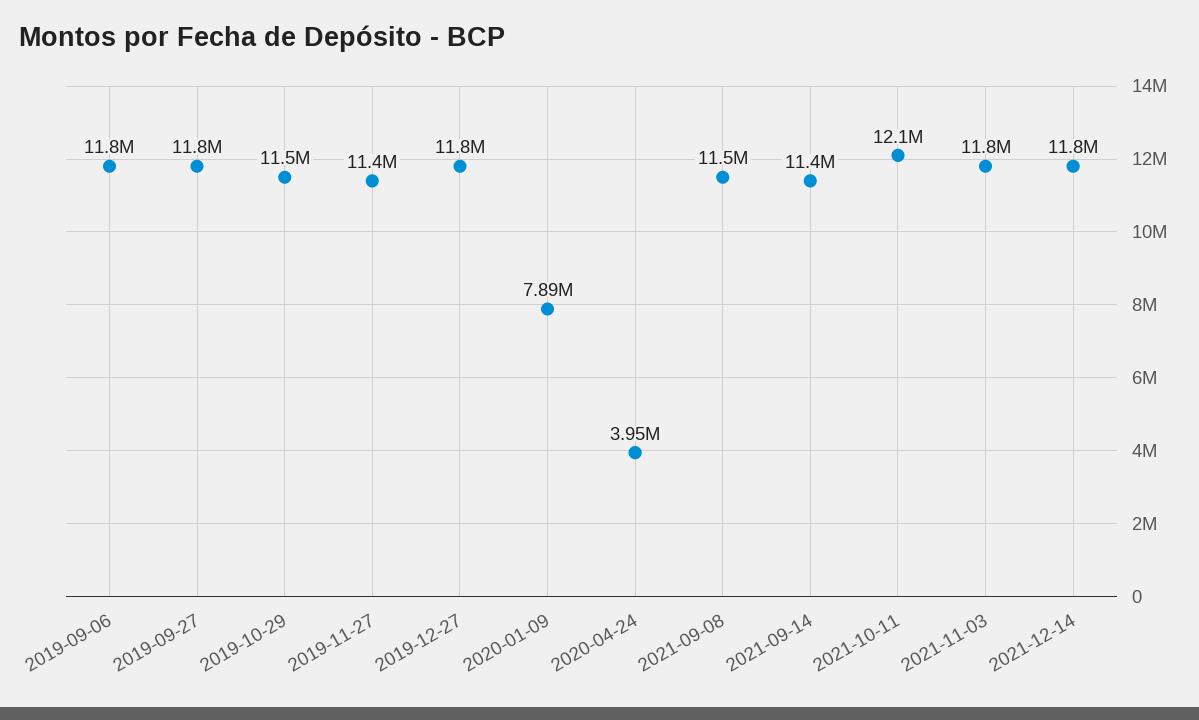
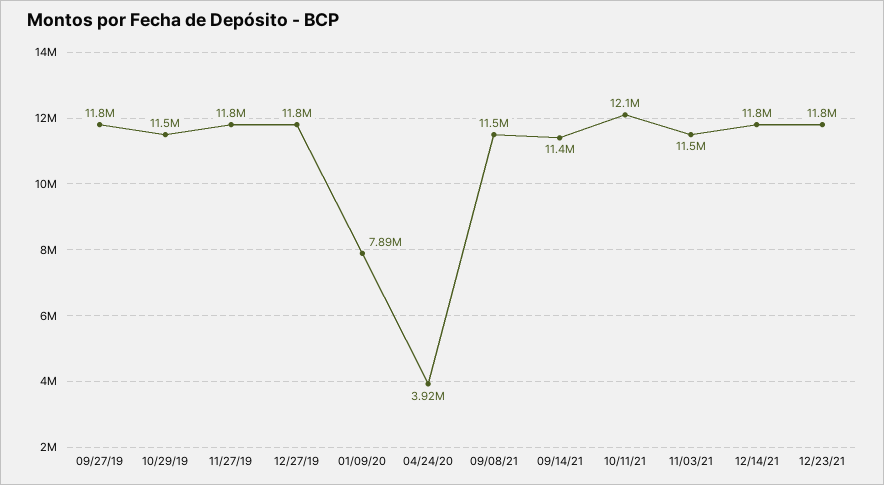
2019-09-06: 11800000 -> none
2019-11-27: 11400000 -> 11800000
2020-04-24: 3950000 -> 3920000
2021-11-03: 11800000 -> 11500000
12/23/21: none -> 11800000

